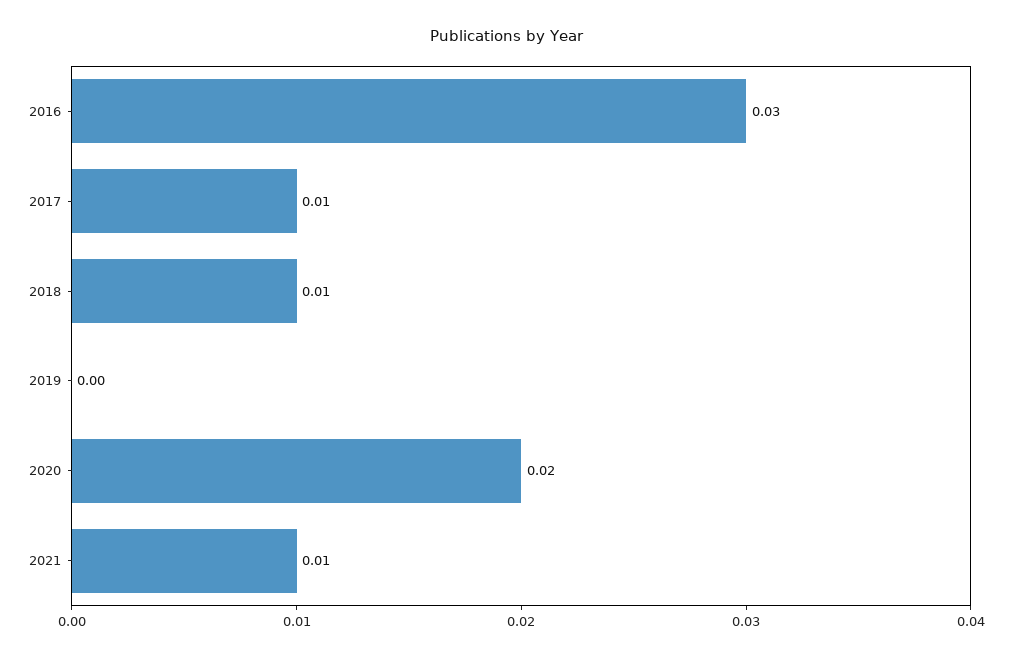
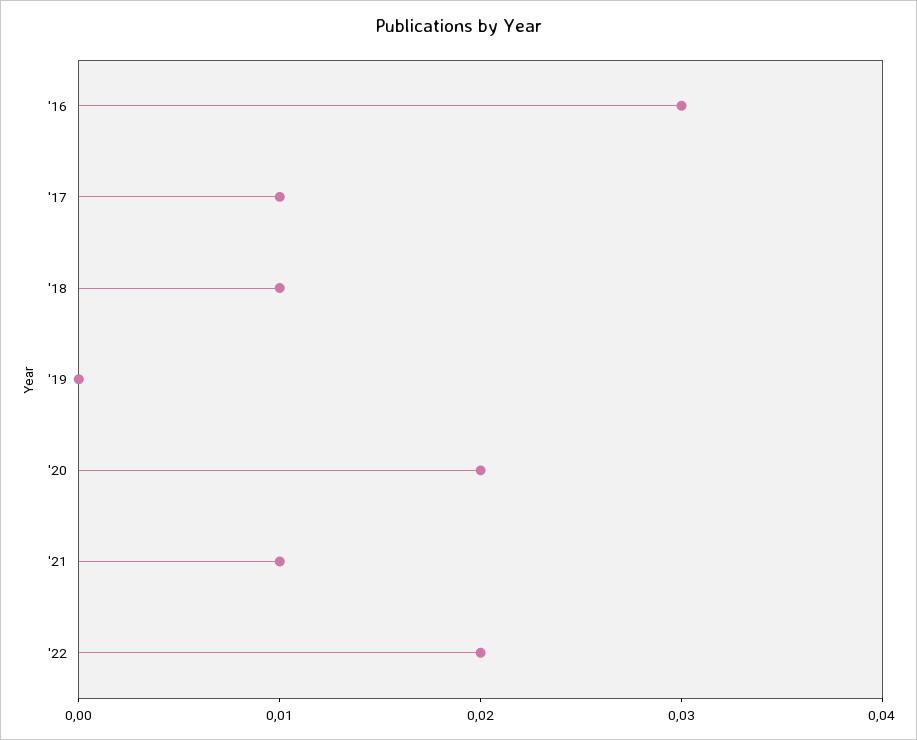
'22: none -> 0.02

